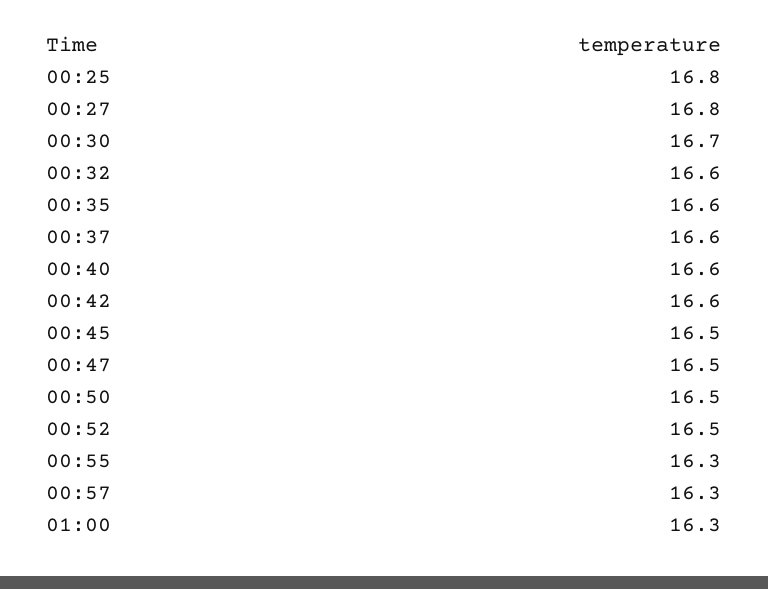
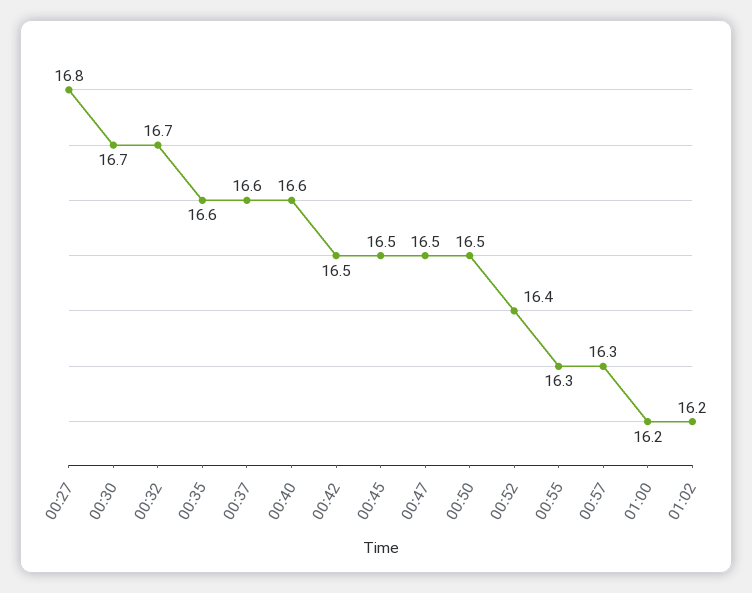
00:25: 16.8 -> none
00:32: 16.6 -> 16.7
00:42: 16.6 -> 16.5
00:52: 16.5 -> 16.4
01:00: 16.3 -> 16.2
01:02: none -> 16.2

